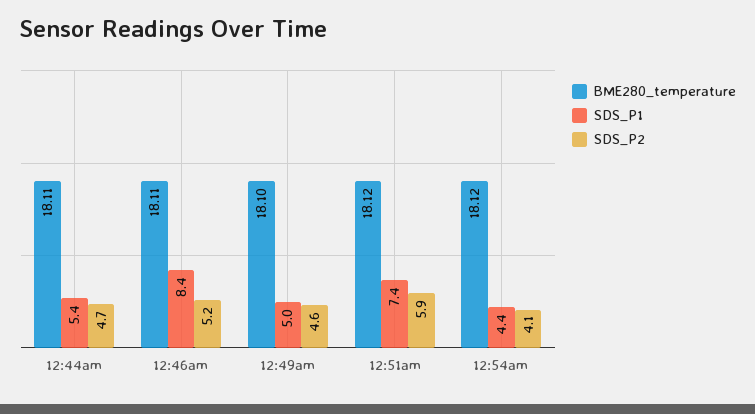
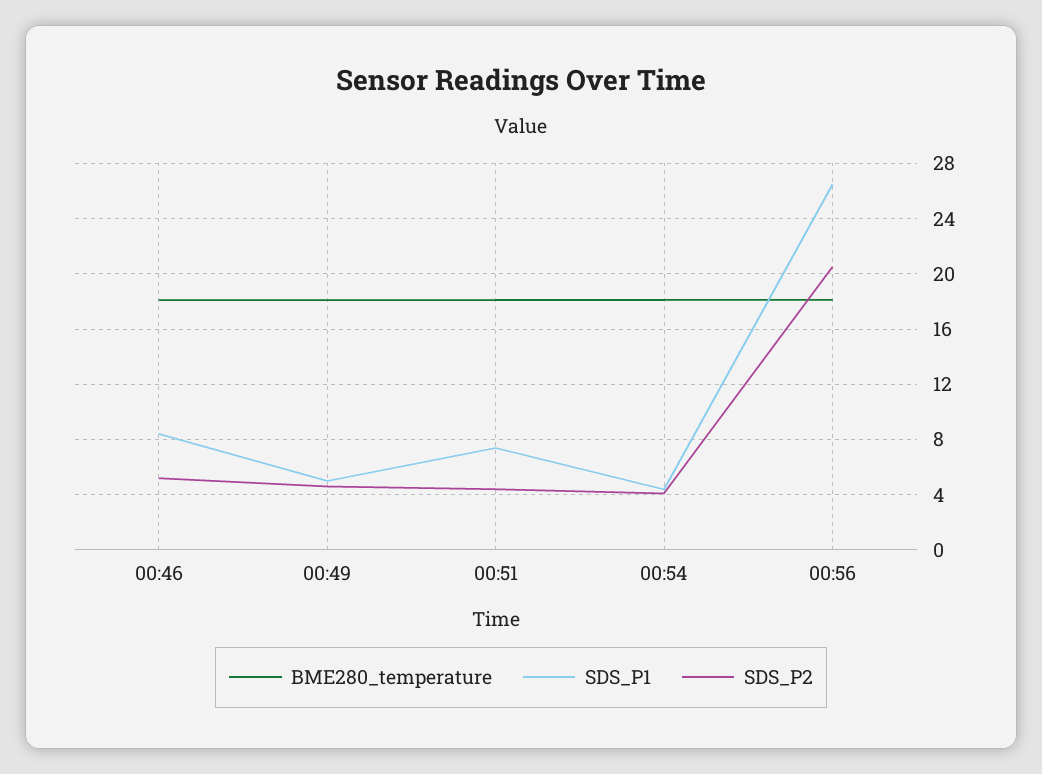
BME280_temperature, 12:44am: 18.11 -> none
SDS_P1, 12:44am: 5.4 -> none
SDS_P2, 12:44am: 4.7 -> none
SDS_P2, 12:51am: 5.9 -> 4.5
BME280_temperature, 00:56: none -> 18
SDS_P1, 00:56: none -> 26.5
SDS_P2, 00:56: none -> 20.5

